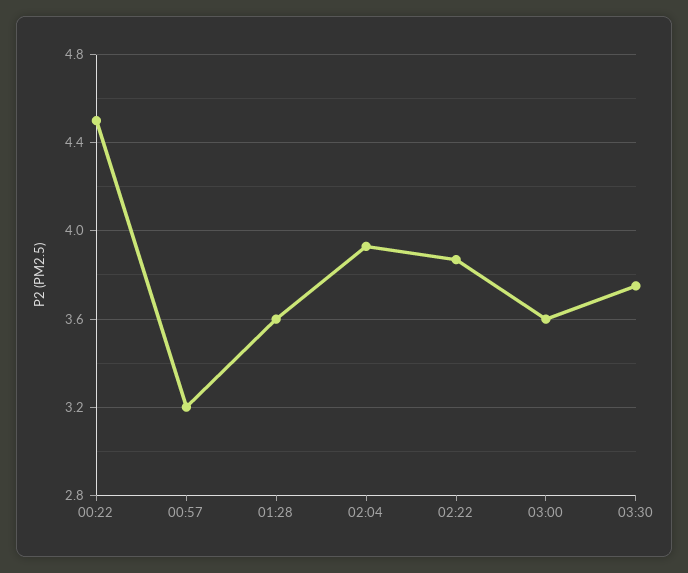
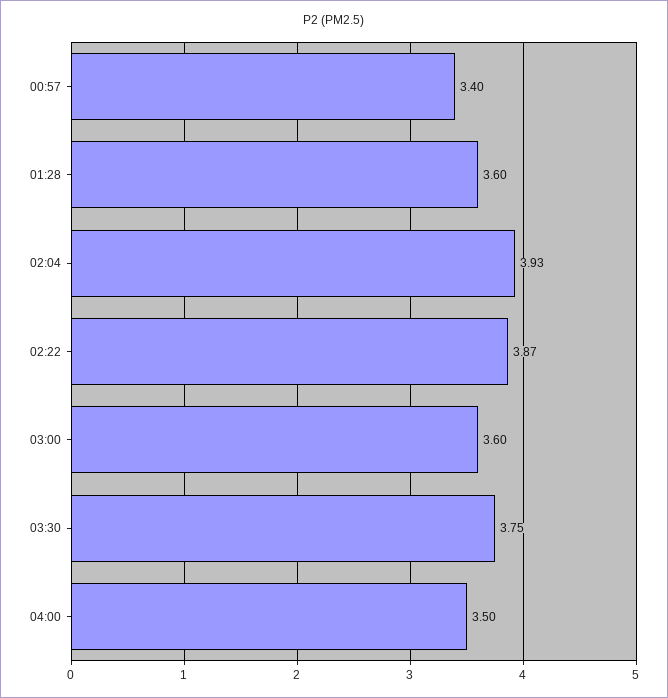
00:22: 4.5 -> none
00:57: 3.2 -> 3.4
04:00: none -> 3.5

